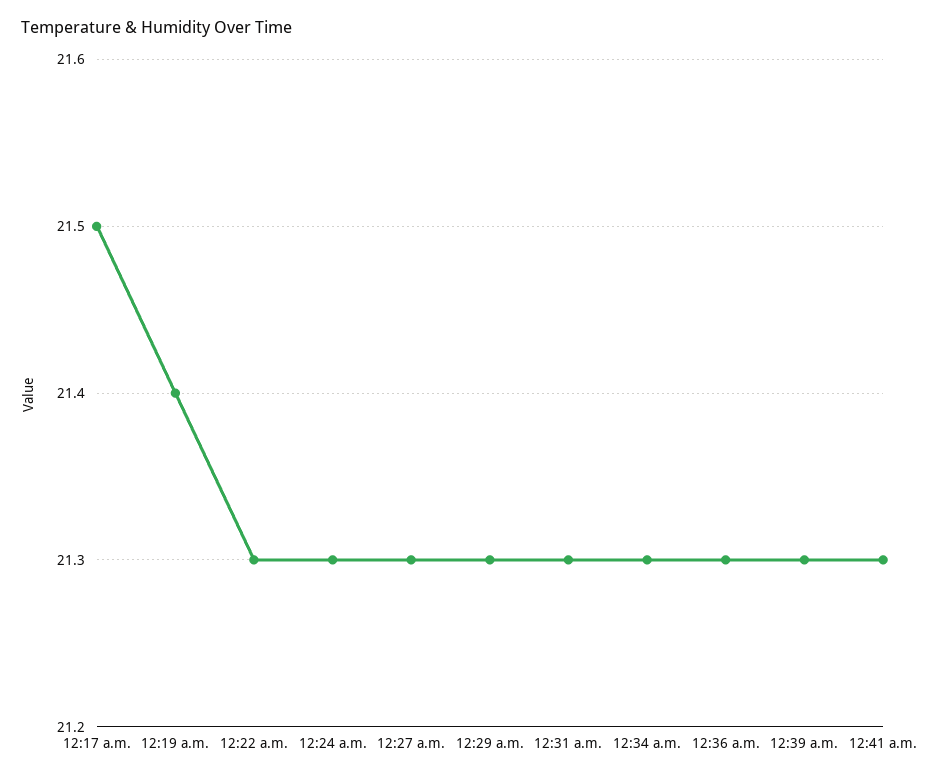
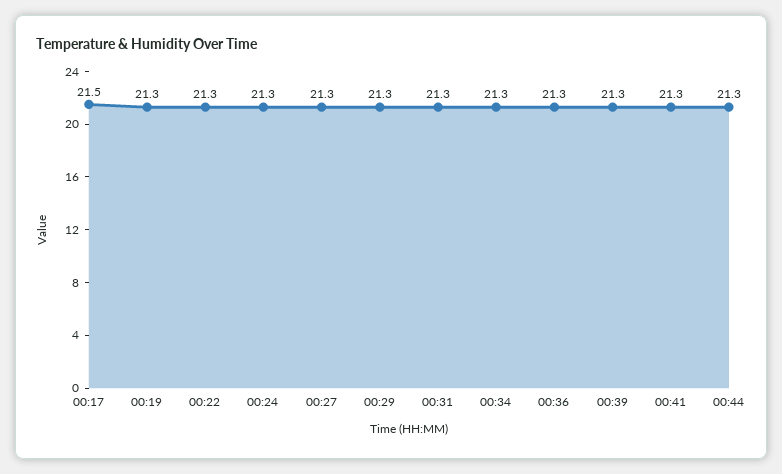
12:19 a.m.: 21.4 -> 21.3
00:44: none -> 21.3

